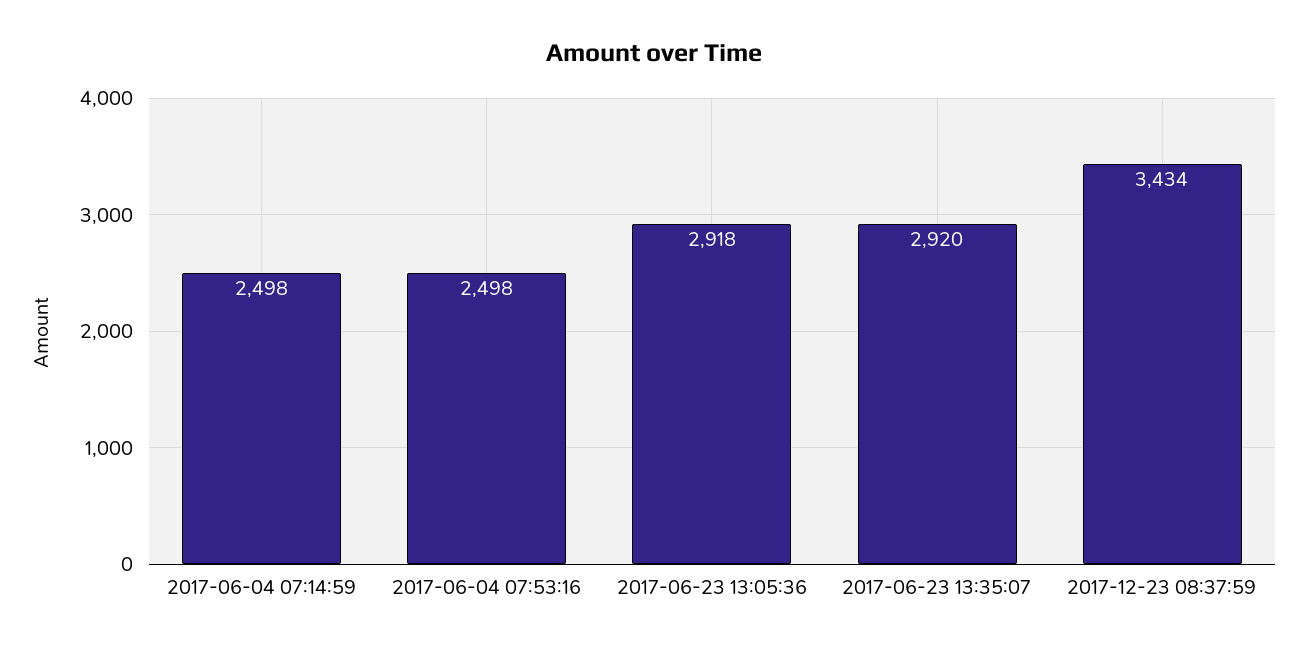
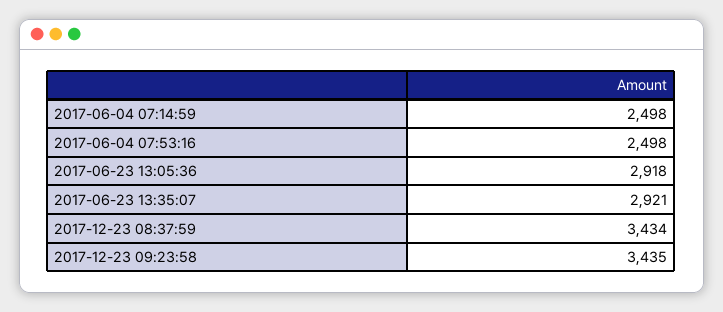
2017-06-23 13:35:07: 2920 -> 2921
2017-12-23 09:23:58: none -> 3435

